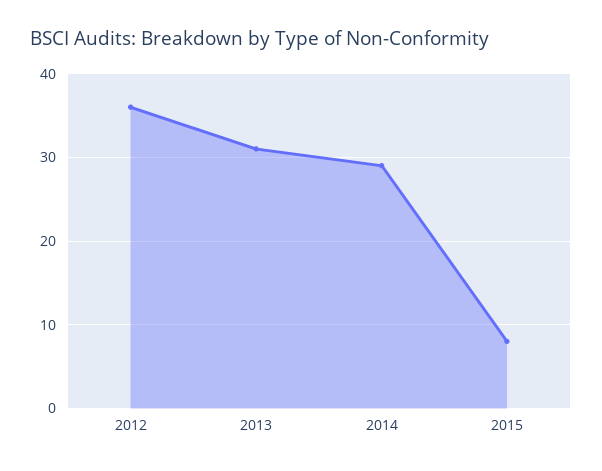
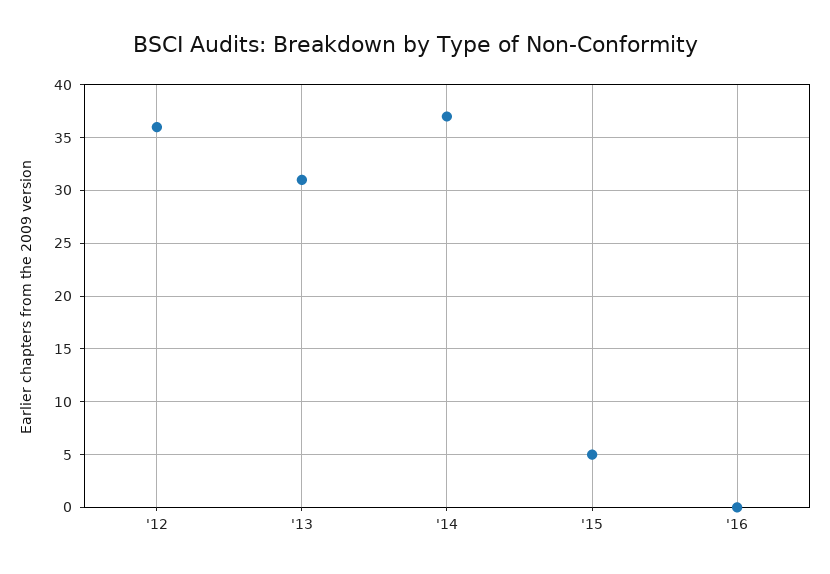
2014: 29 -> 37
2015: 8 -> 5
'16: none -> 0

